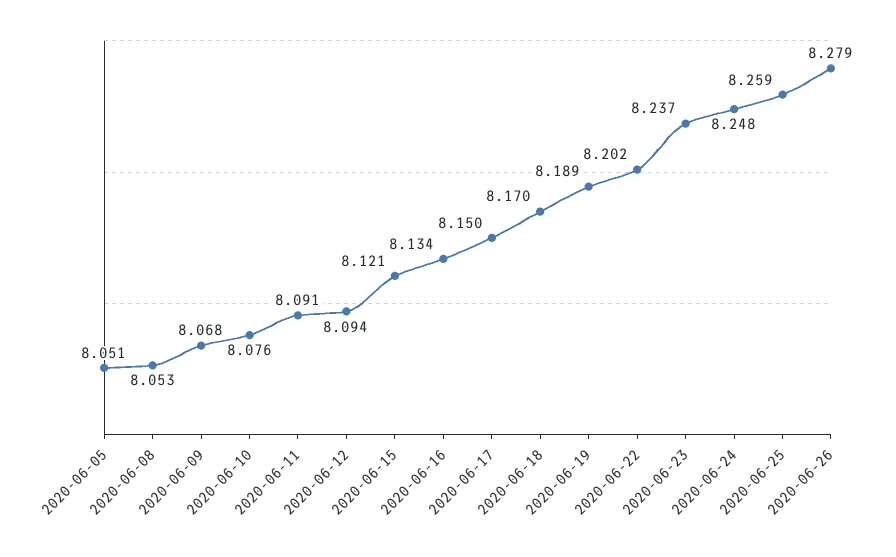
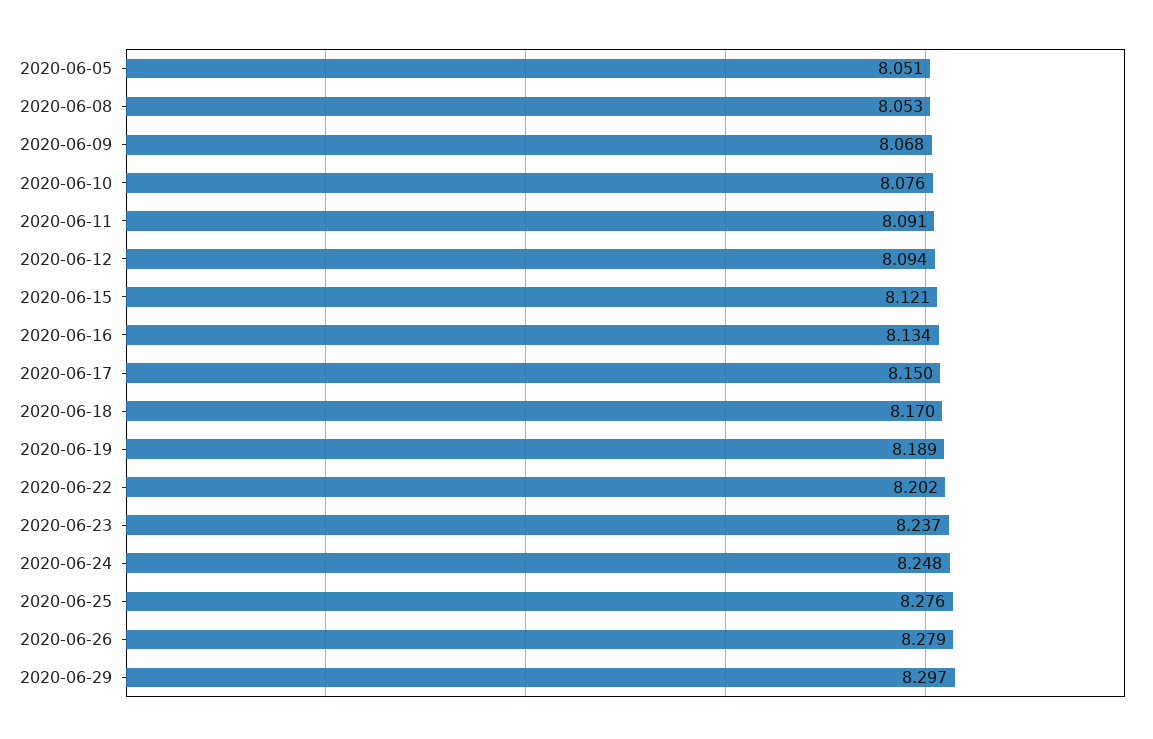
2020-06-25: 8.259 -> 8.276
2020-06-29: none -> 8.297

